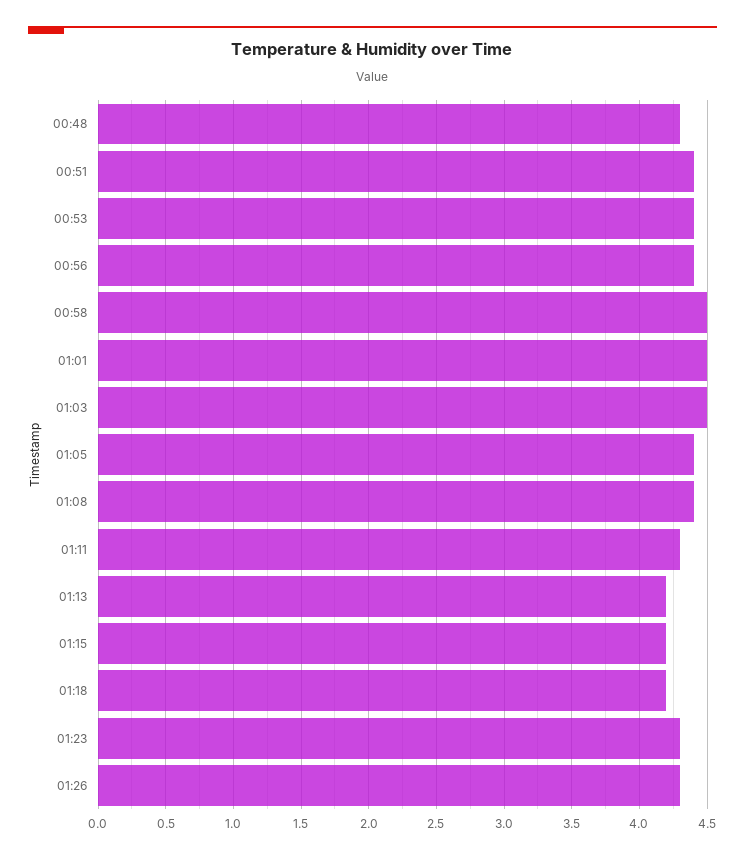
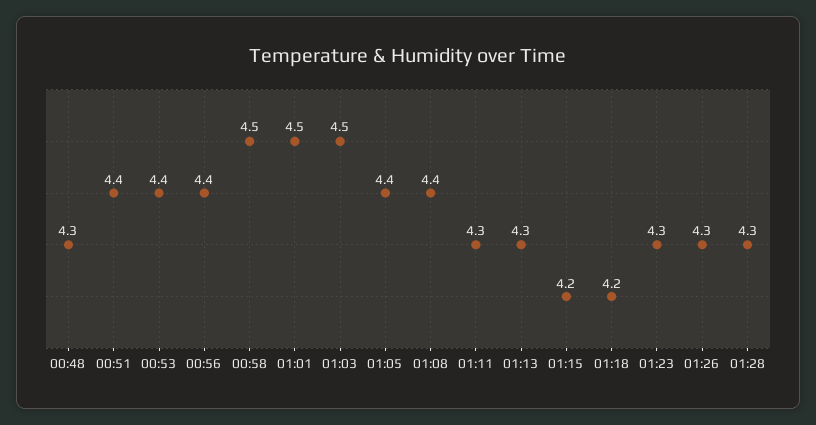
01:13: 4.2 -> 4.3
01:28: none -> 4.3

